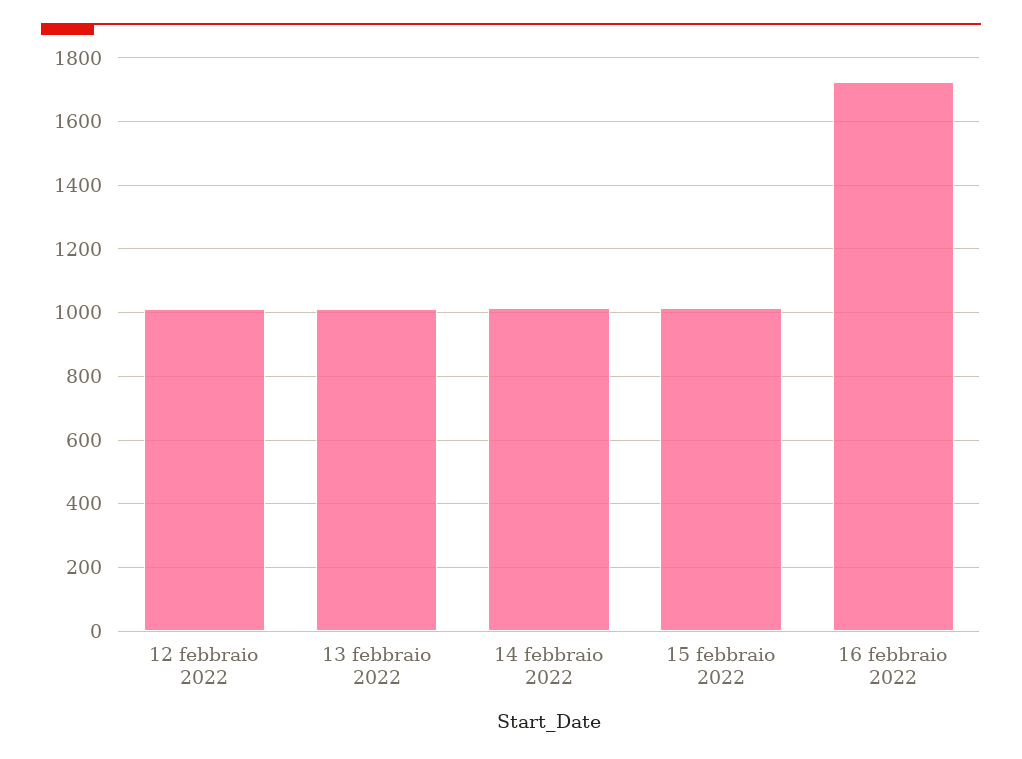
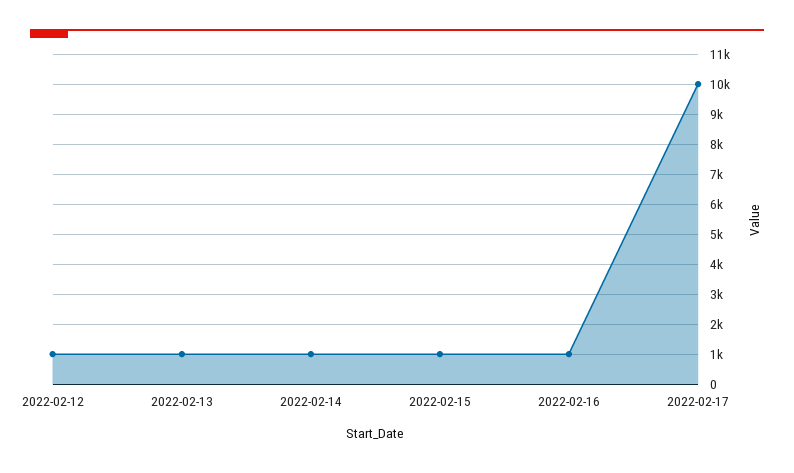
16 febbraio 2022: 1720 -> 1000
2022-02-17: none -> 10000

